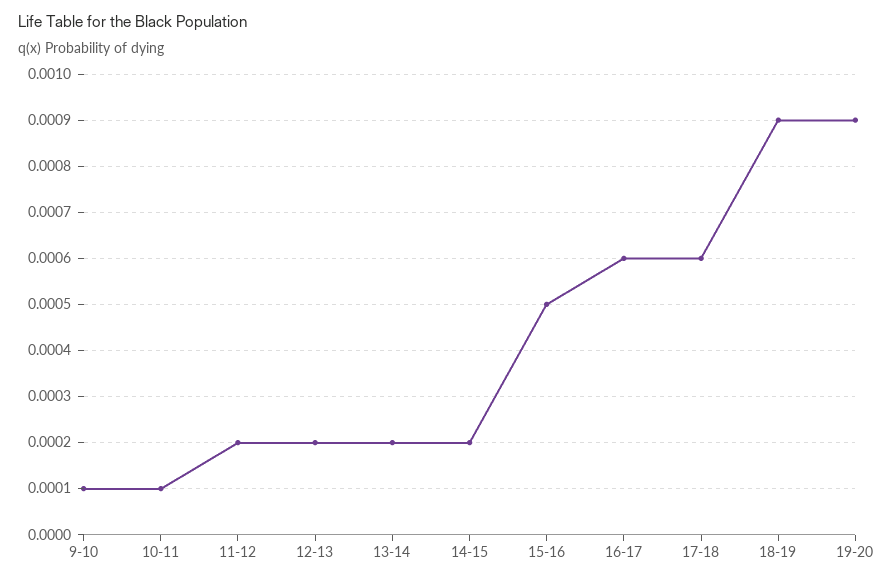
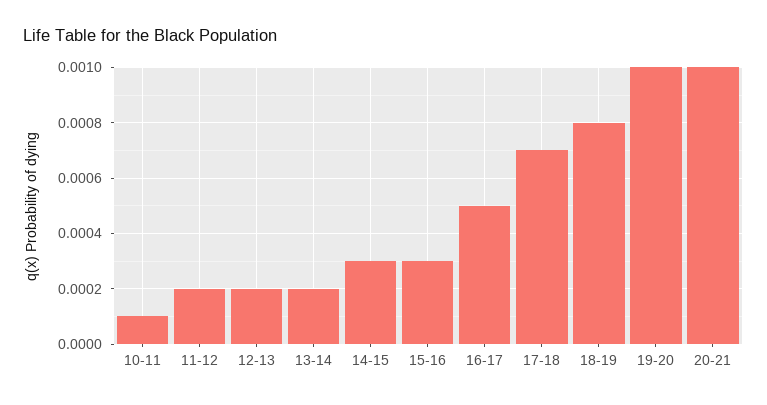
9-10: 0.0001 -> none
14-15: 0.0002 -> 0.0003
15-16: 0.0005 -> 0.0003
16-17: 0.0006 -> 0.0005
17-18: 0.0006 -> 0.0007
18-19: 0.0009 -> 0.0008
19-20: 0.0009 -> 0.001
20-21: none -> 0.001

